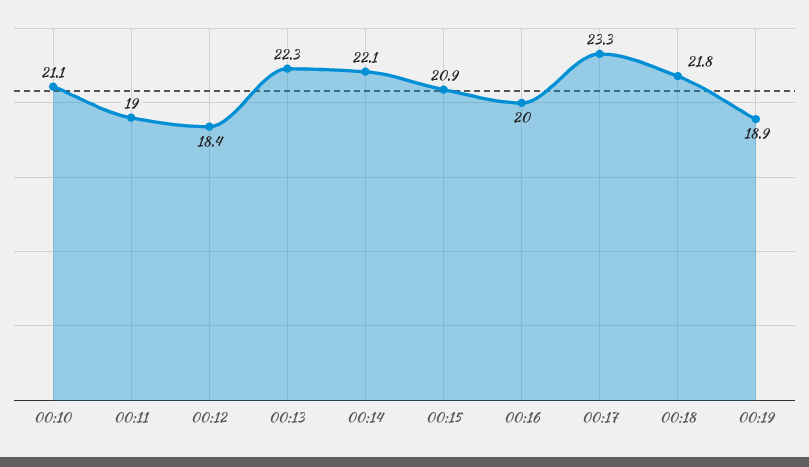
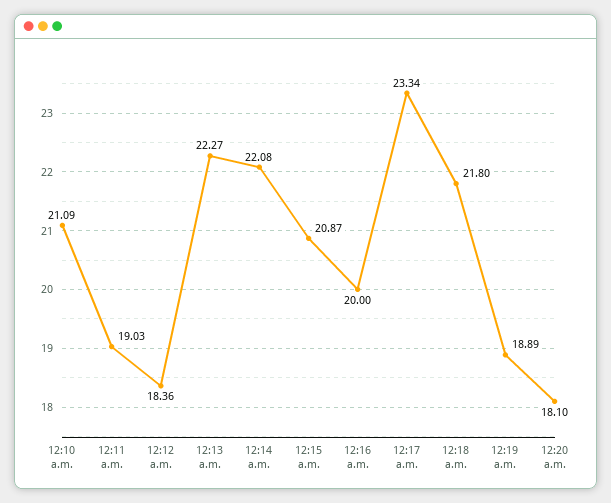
12:20 a.m.: none -> 18.1

